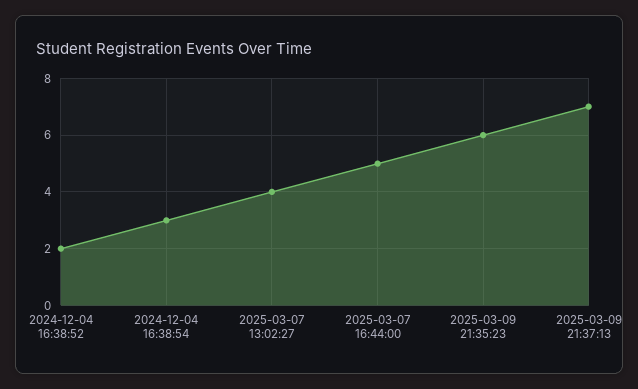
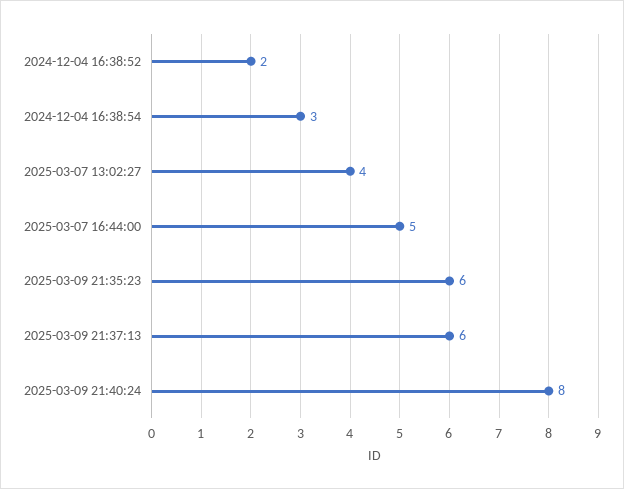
2025-03-09 21:37:13: 7 -> 6
2025-03-09 21:40:24: none -> 8

